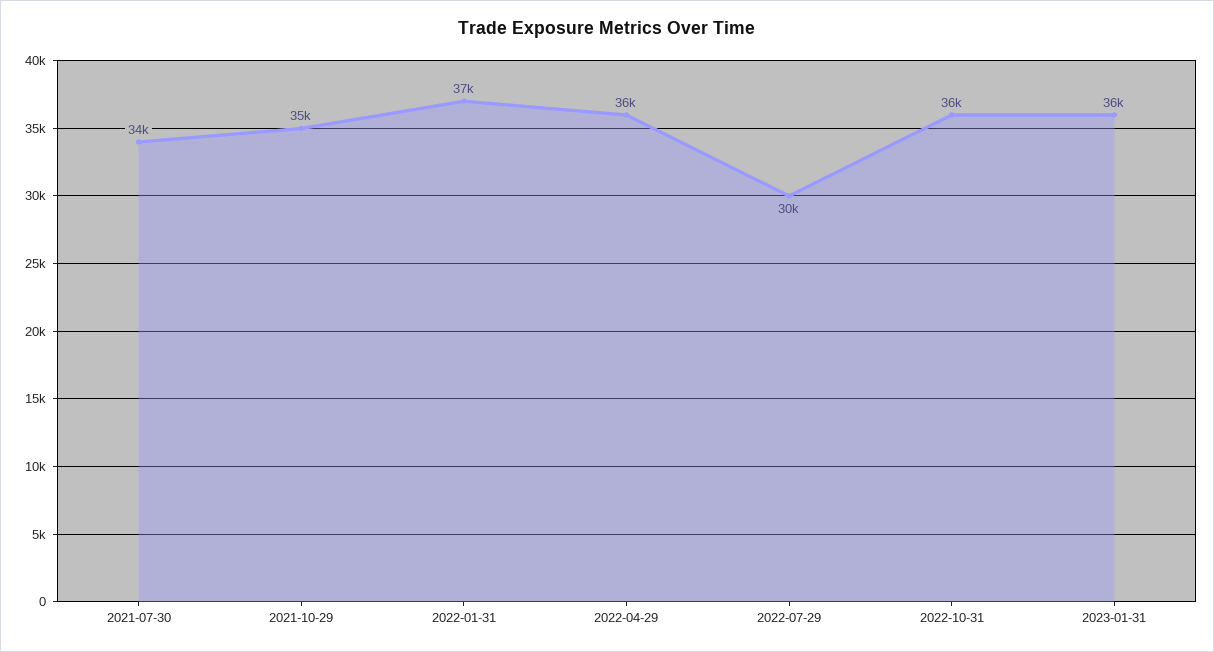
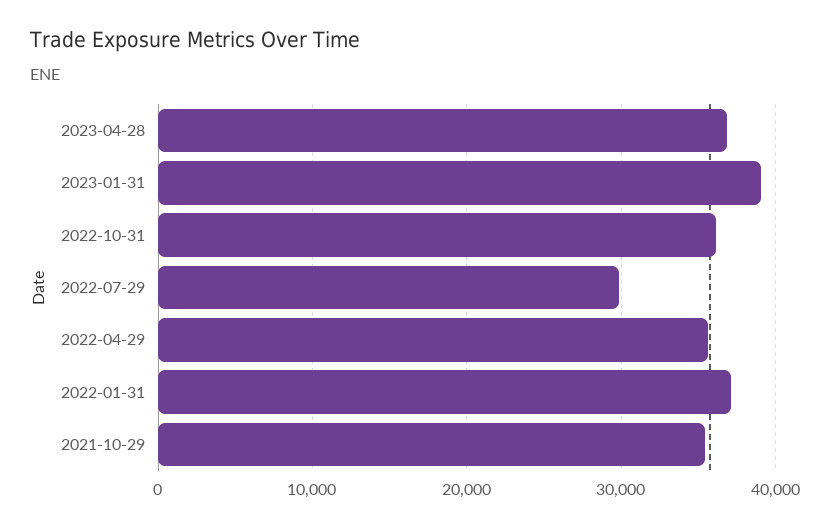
2021-07-30: 34000 -> none
2023-01-31: 36000 -> 39000
2023-04-28: none -> 37000

